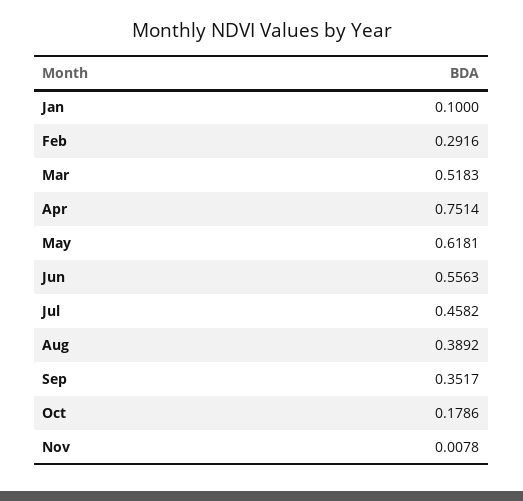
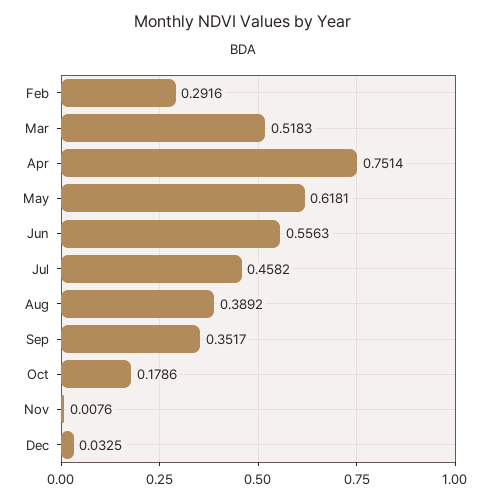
Jan: 0.1 -> none
Nov: 0.0078 -> 0.0076
Dec: none -> 0.0325

